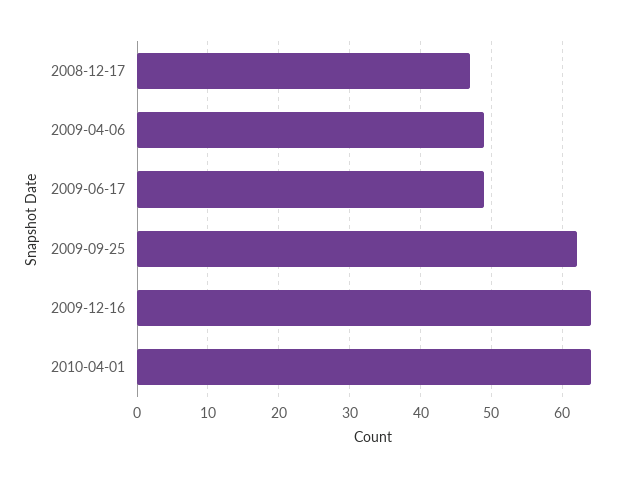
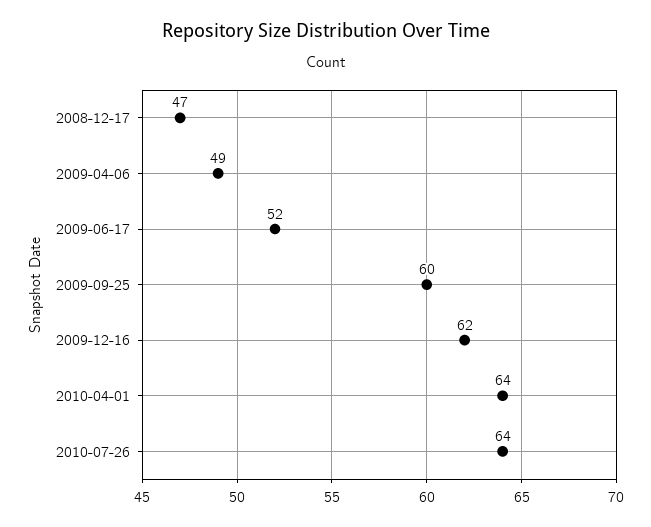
2009-06-17: 49 -> 52
2009-09-25: 62 -> 60
2009-12-16: 64 -> 62
2010-07-26: none -> 64

